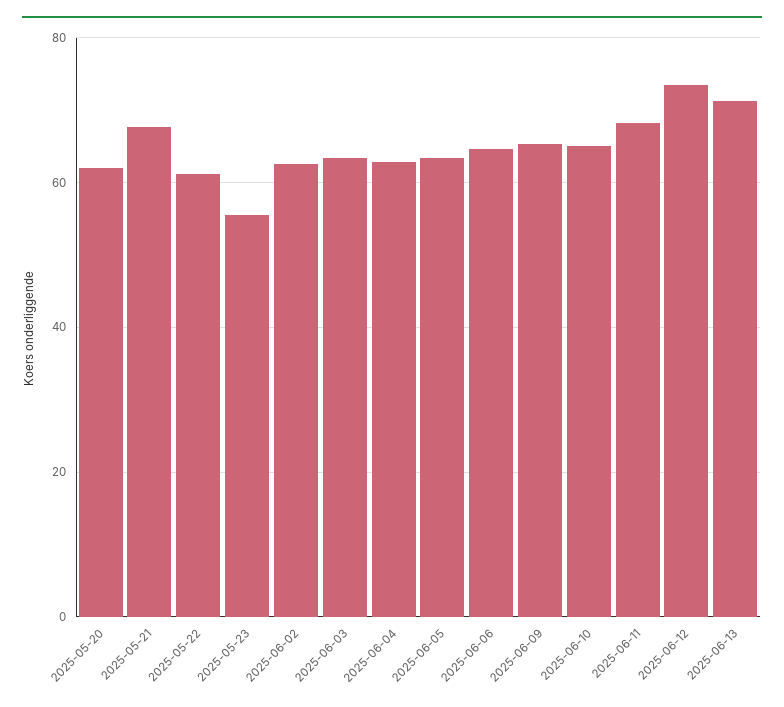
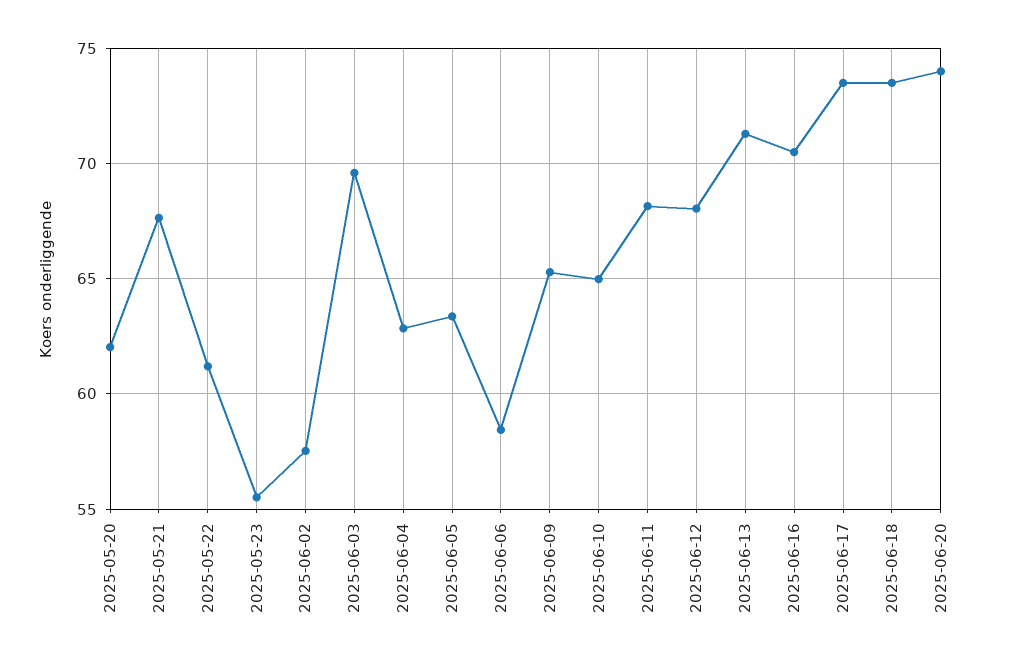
2025-06-02: 62 -> 57.5
2025-06-03: 64 -> 69.5
2025-06-06: 64 -> 58.5
2025-06-12: 74 -> 68
2025-06-16: none -> 70.5
2025-06-17: none -> 73.5
2025-06-18: none -> 73.5
2025-06-20: none -> 74

